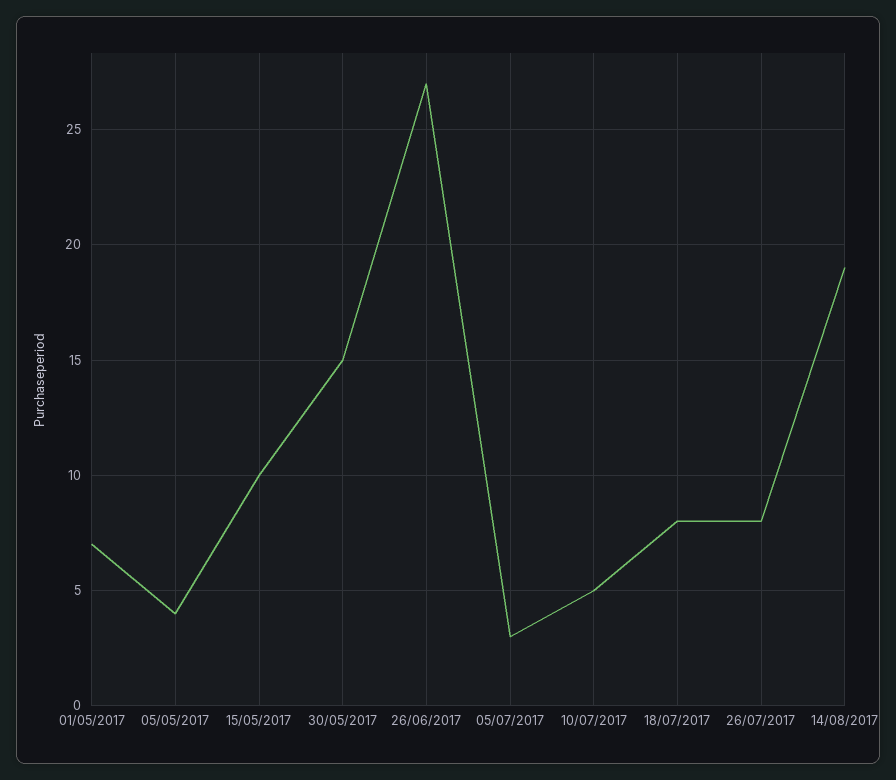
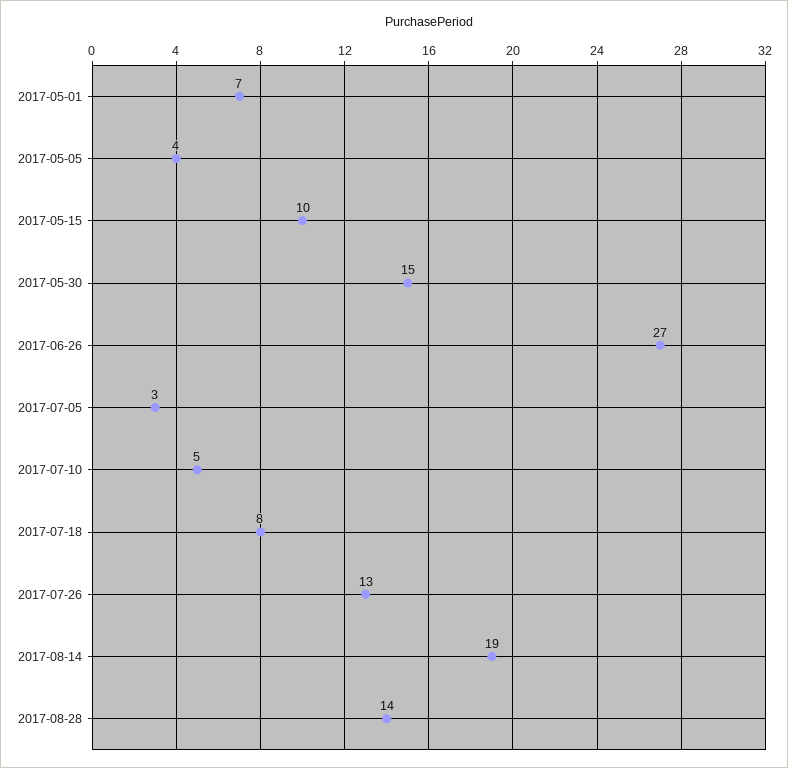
26/07/2017: 8 -> 13
2017-08-28: none -> 14

